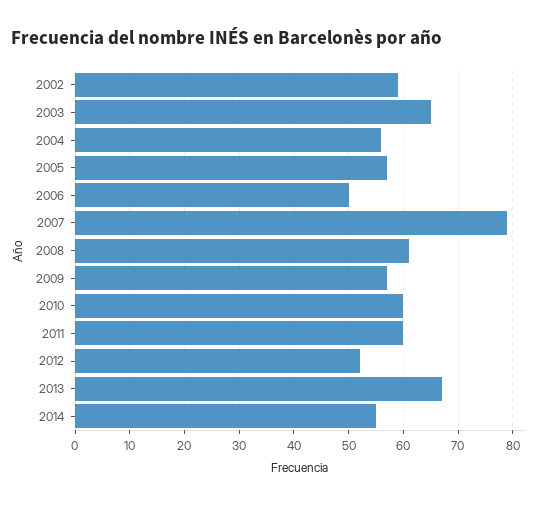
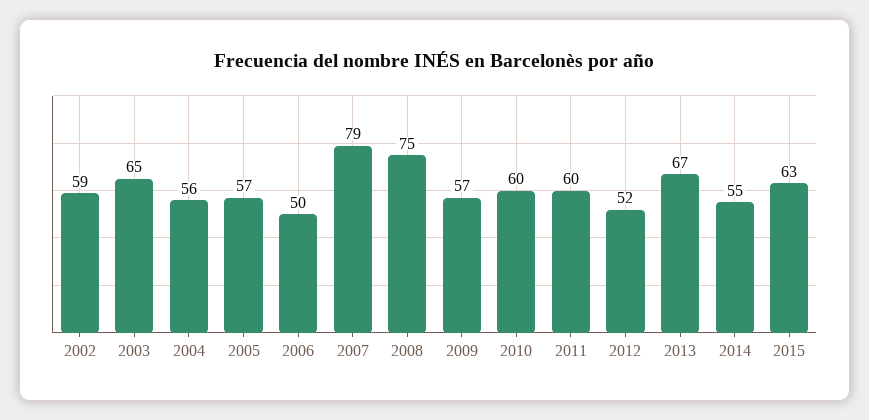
2008: 60 -> 75
2015: none -> 63

